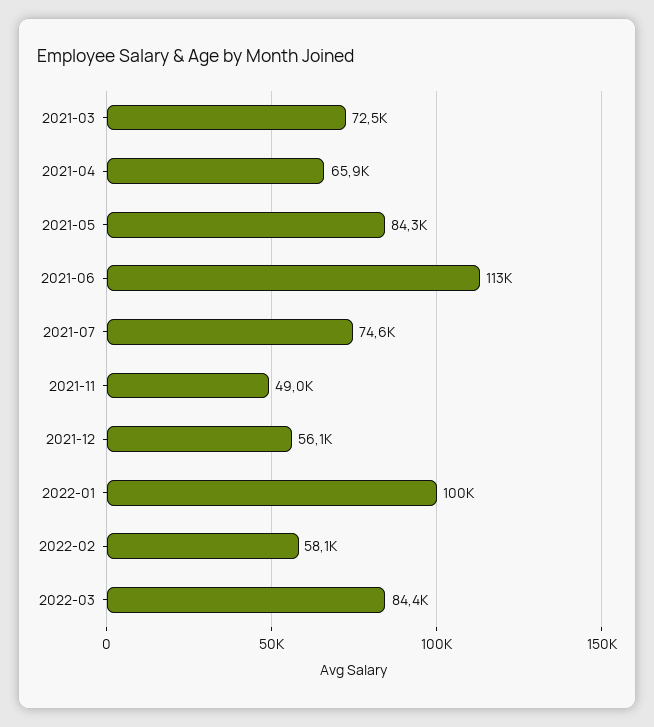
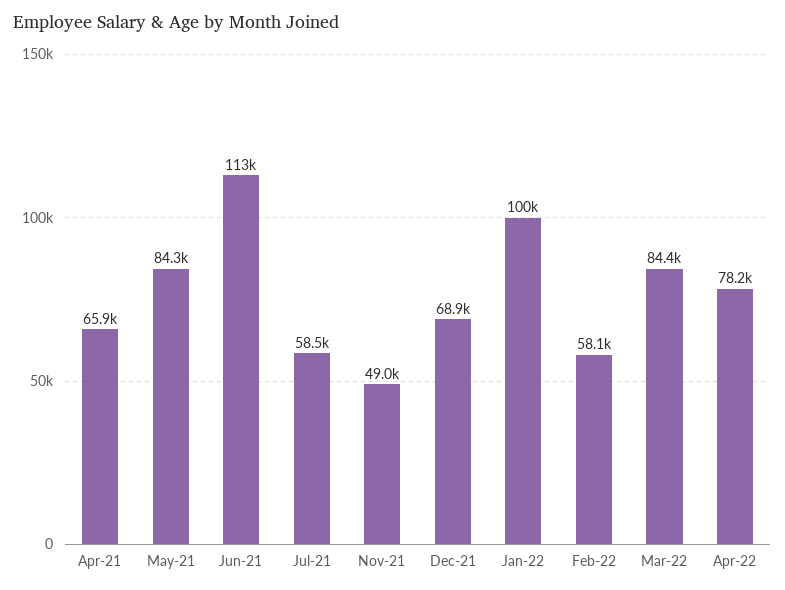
2021-03: 72500 -> none
2021-07: 74600 -> 58500
2021-12: 56100 -> 68900
Apr-22: none -> 78200

